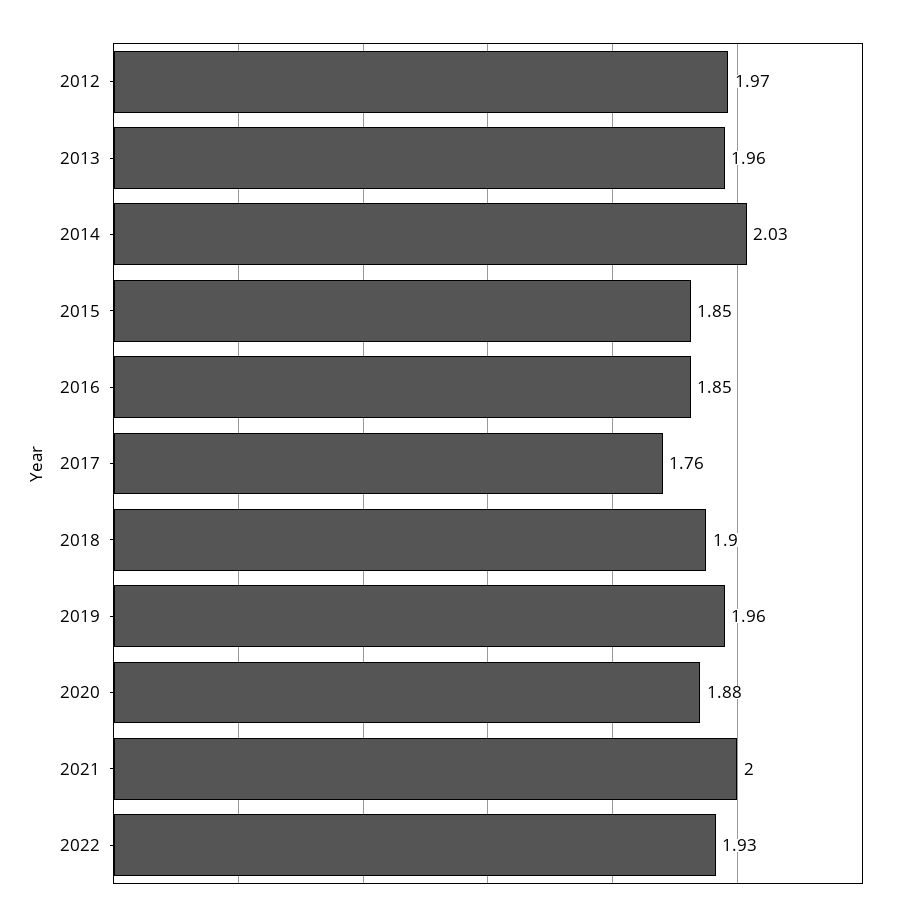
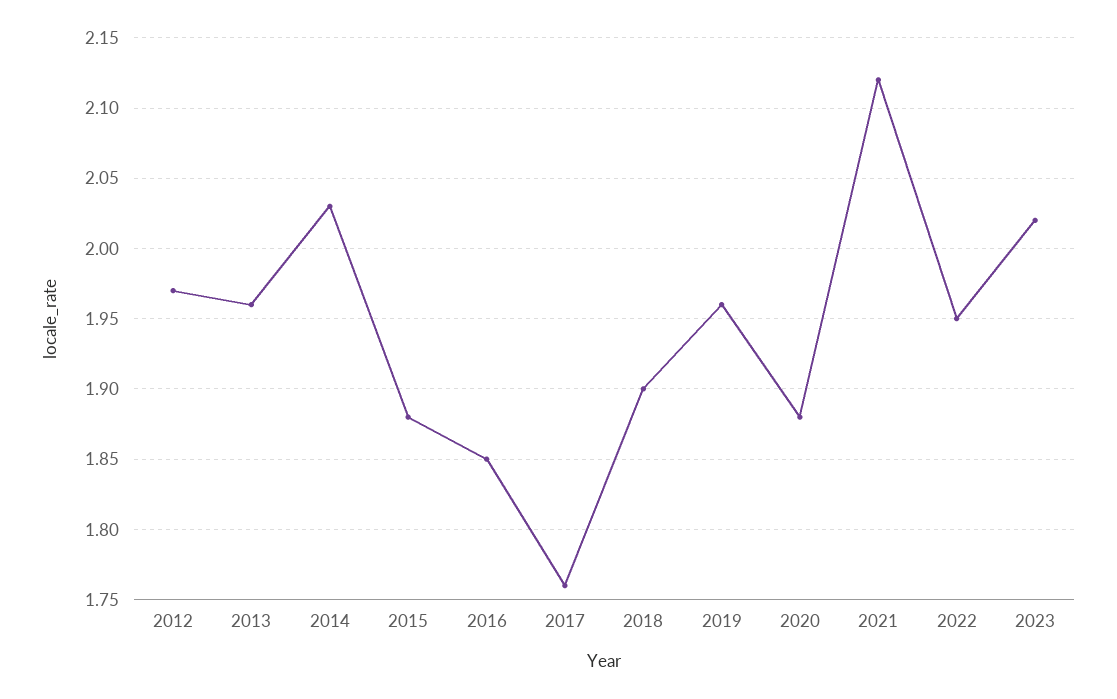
2015: 1.85 -> 1.88
2021: 2 -> 2.12
2022: 1.93 -> 1.95
2023: none -> 2.02

